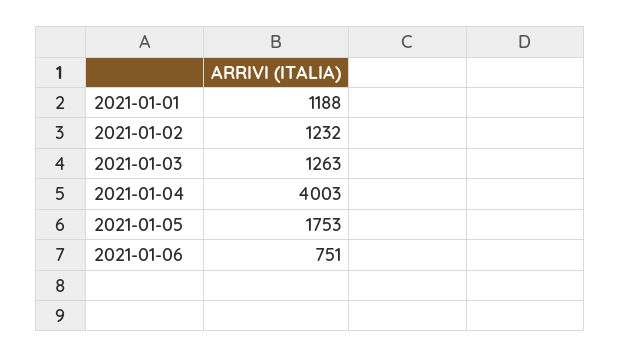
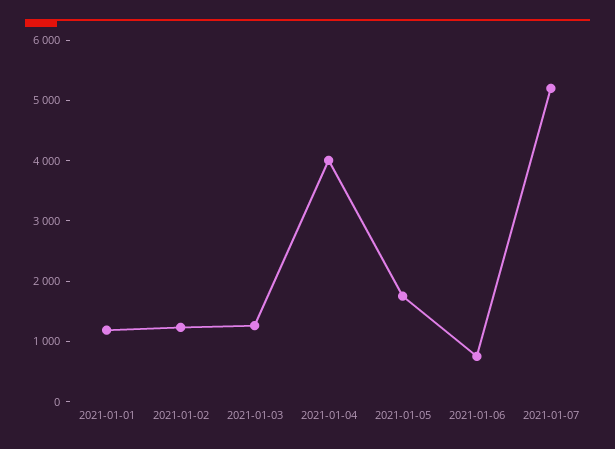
2021-01-07: none -> 5200

